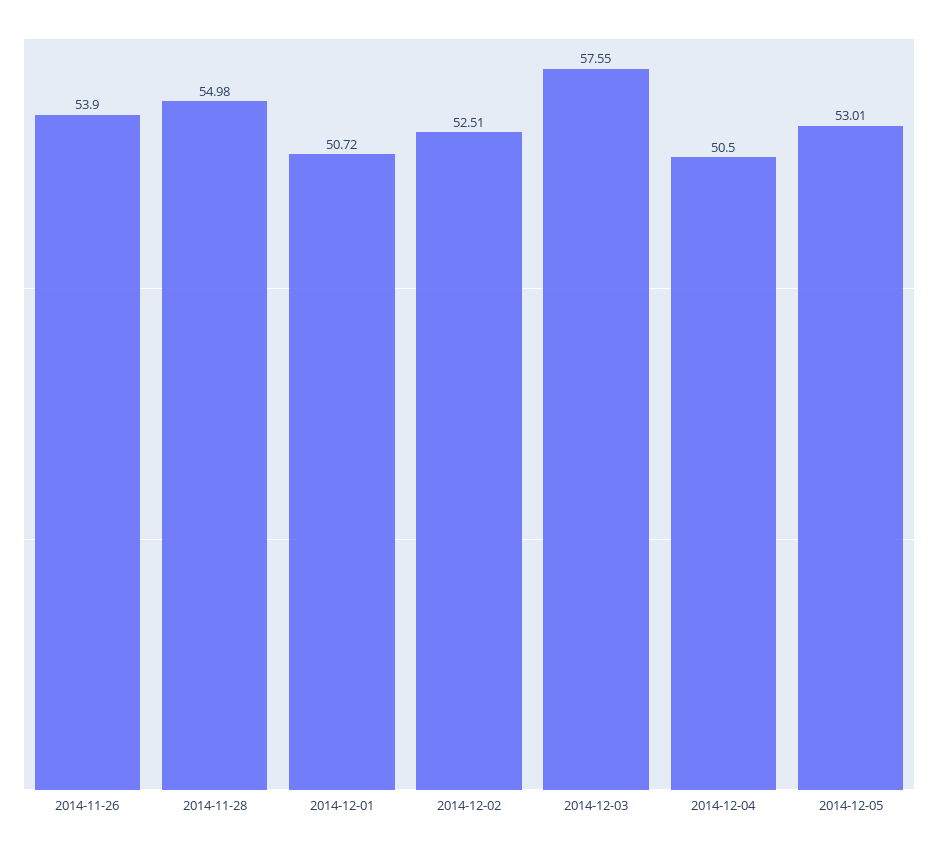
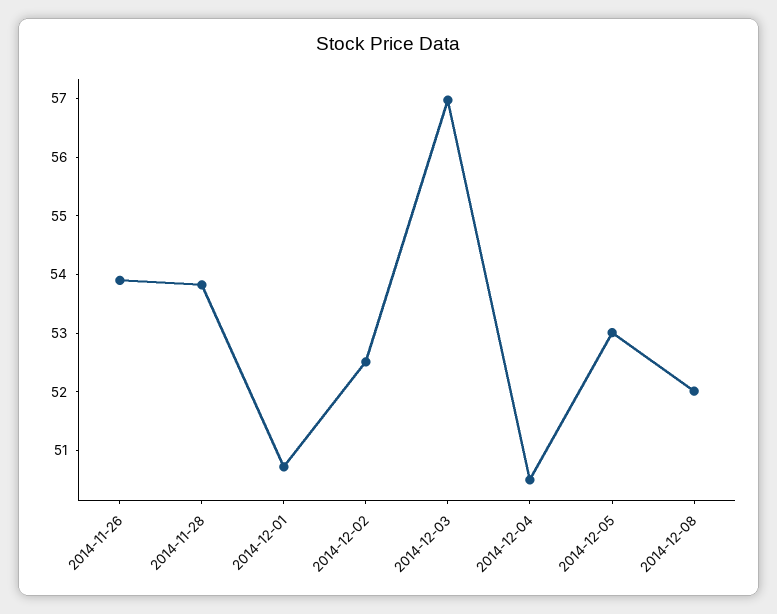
2014-11-28: 54.98 -> 53.8
2014-12-03: 57.55 -> 57
2014-12-08: none -> 52

